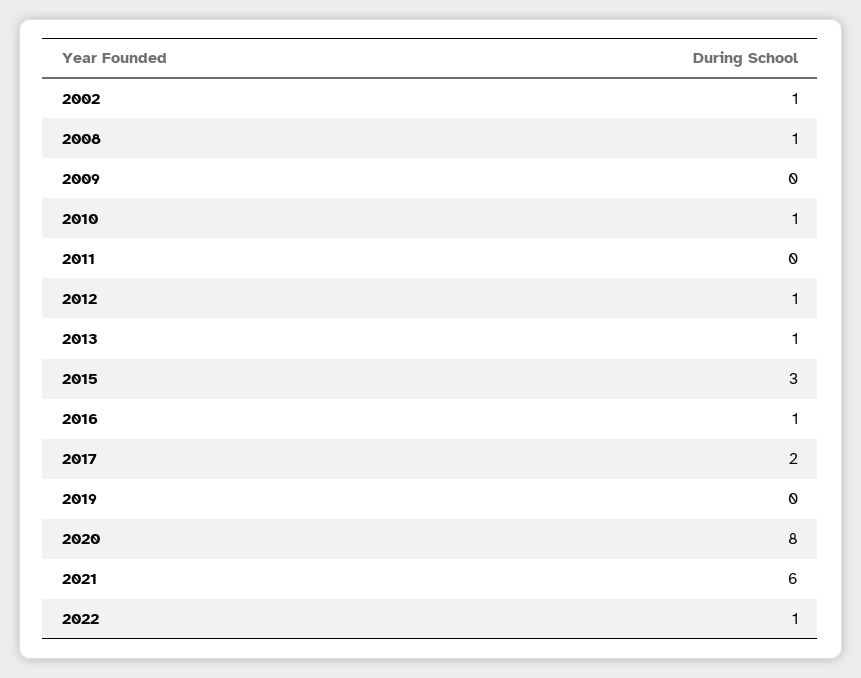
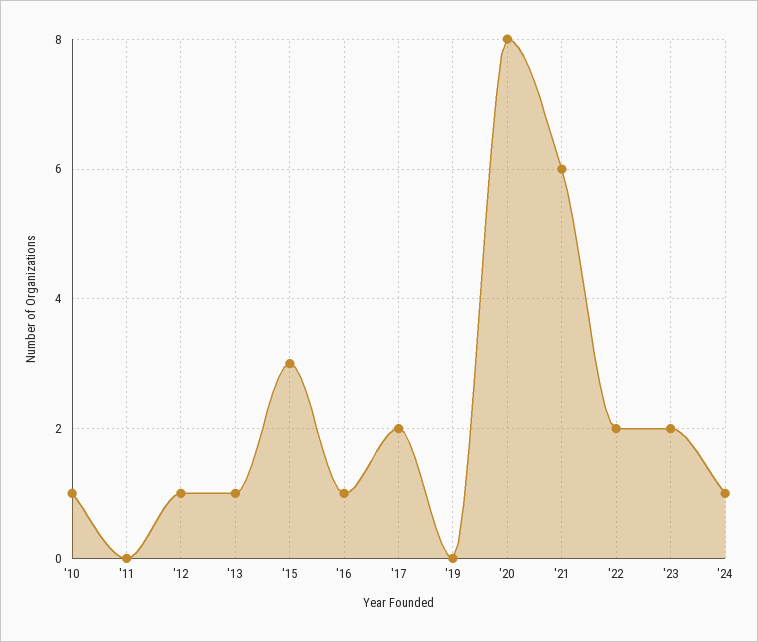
2002: 1 -> none
2008: 1 -> none
2009: 0 -> none
2022: 1 -> 2
'23: none -> 2
'24: none -> 1

